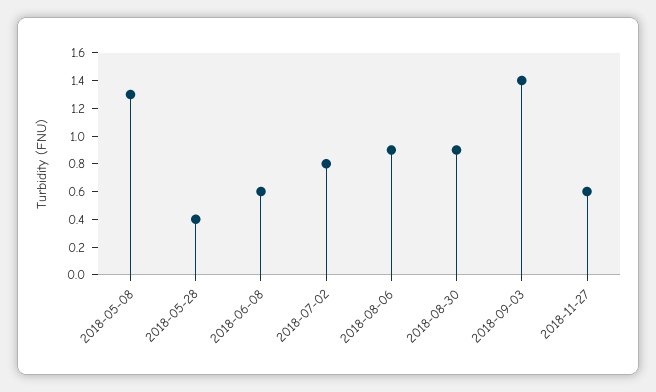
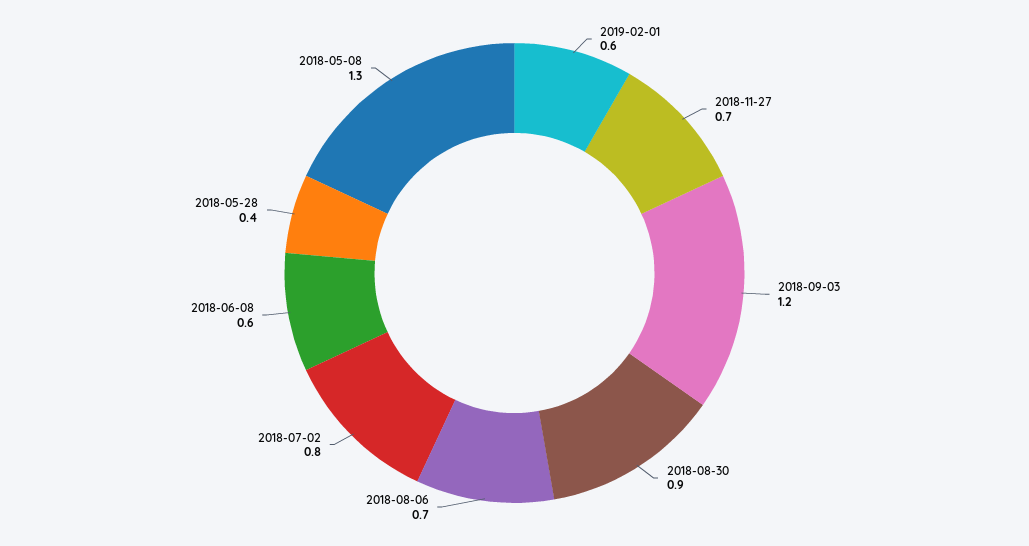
2018-08-06: 0.9 -> 0.7
2018-09-03: 1.4 -> 1.2
2018-11-27: 0.6 -> 0.7
2019-02-01: none -> 0.6

